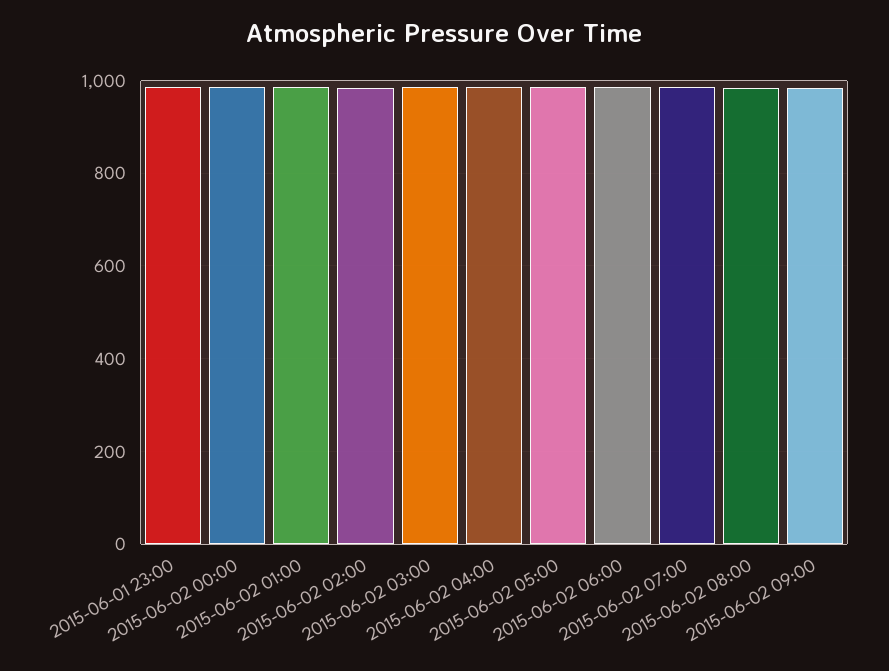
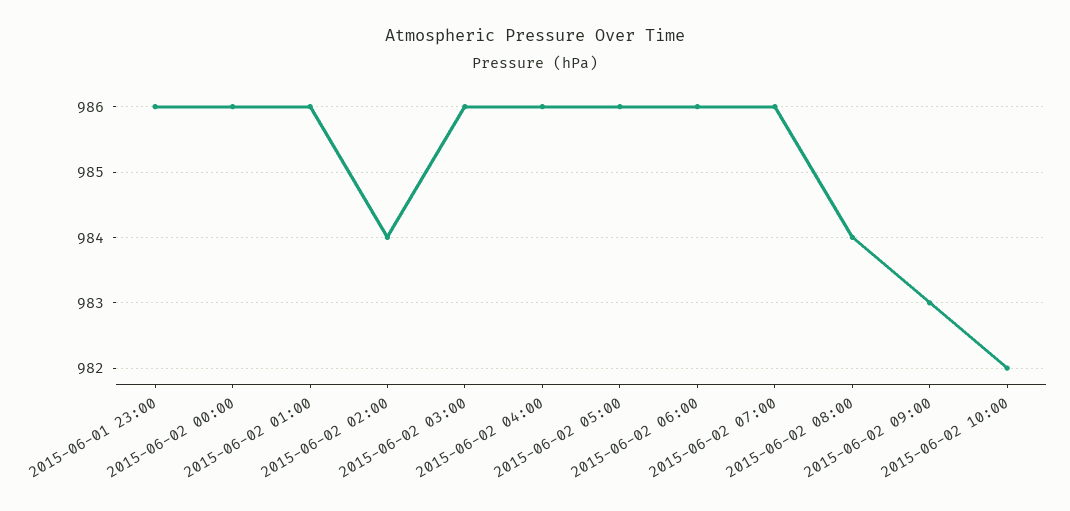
2015-06-02 10:00: none -> 982

